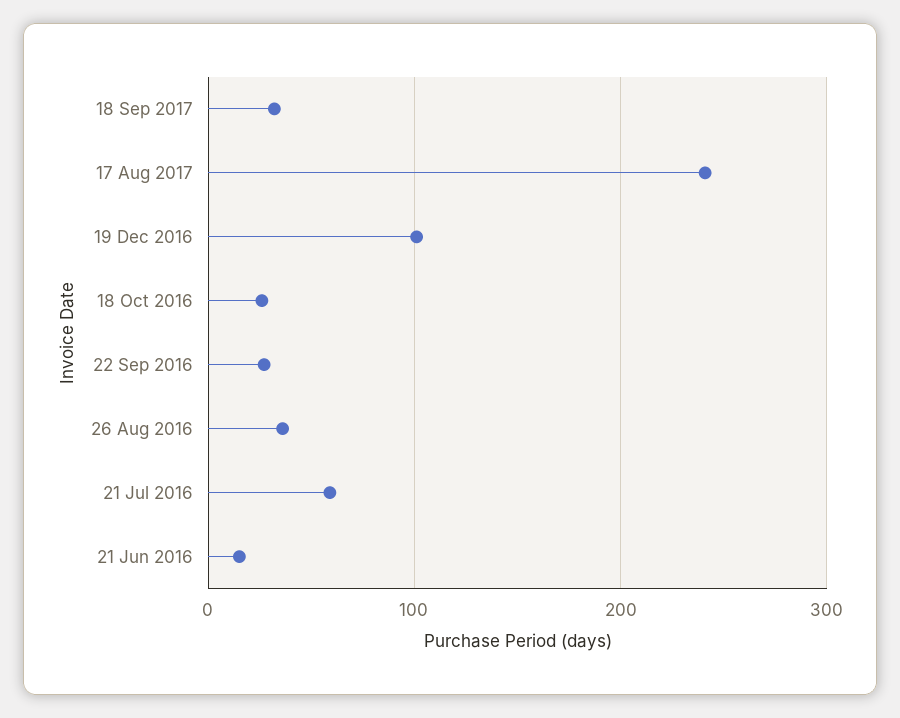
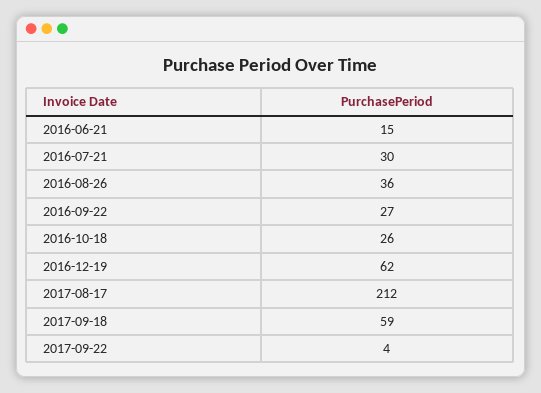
18 Sep 2017: 30 -> 59
17 Aug 2017: 240 -> 212
19 Dec 2016: 100 -> 62
21 Jul 2016: 60 -> 30
2017-09-22: none -> 4

